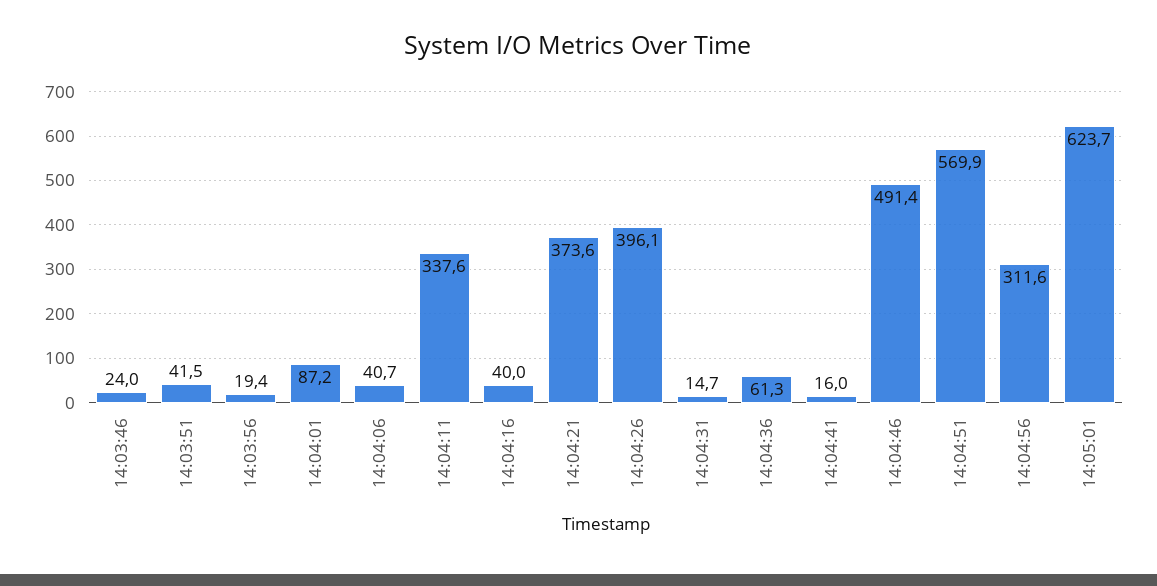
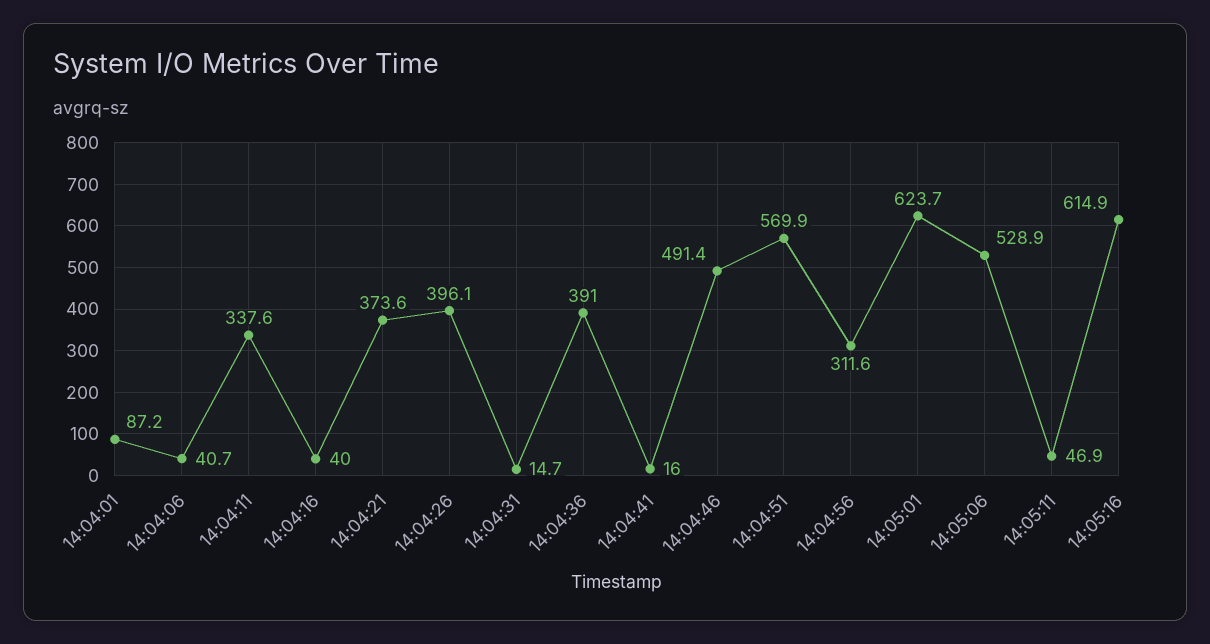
14:03:46: 24 -> none
14:03:51: 41.5 -> none
14:03:56: 19.4 -> none
14:04:36: 61.3 -> 391
14:05:06: none -> 528.9
14:05:11: none -> 46.9
14:05:16: none -> 614.9

